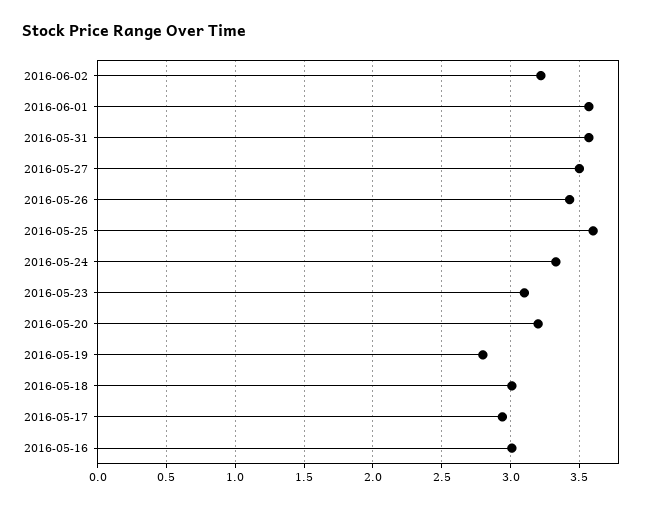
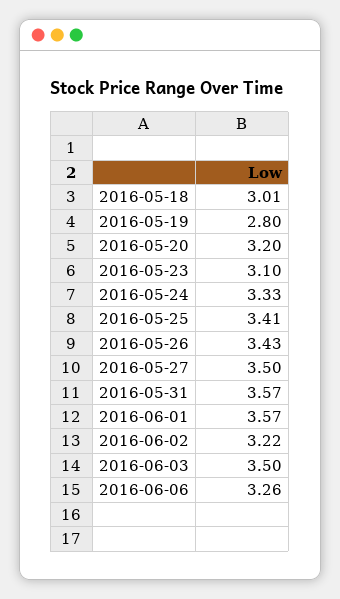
2016-05-25: 3.6 -> 3.41
2016-05-17: 2.95 -> none
2016-05-16: 3 -> none
2016-06-03: none -> 3.5
2016-06-06: none -> 3.26

